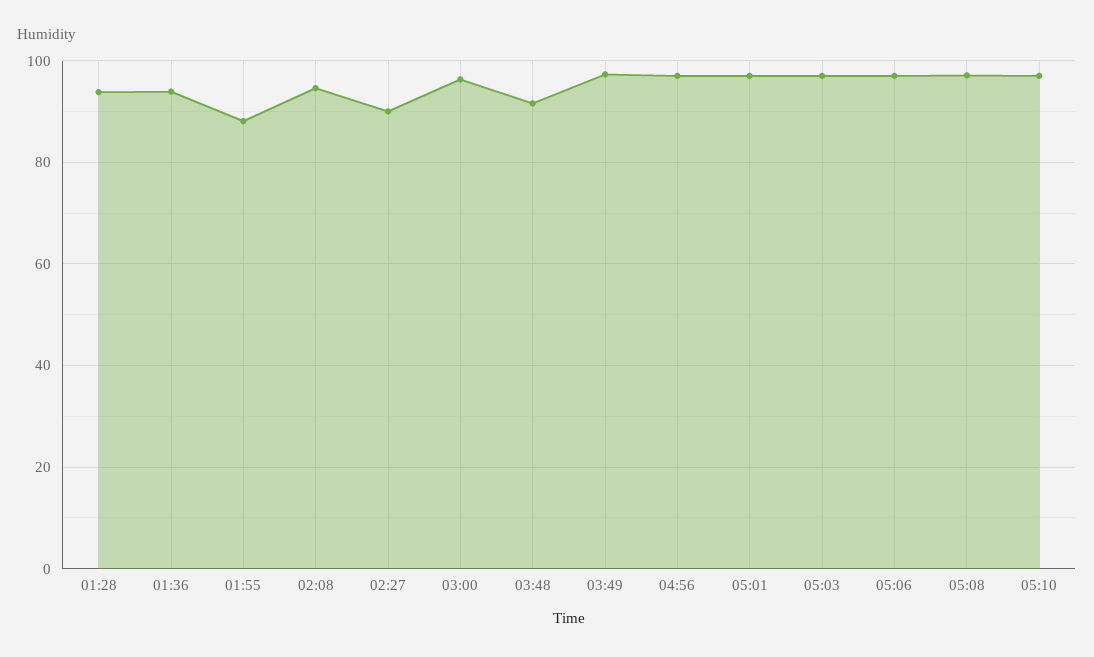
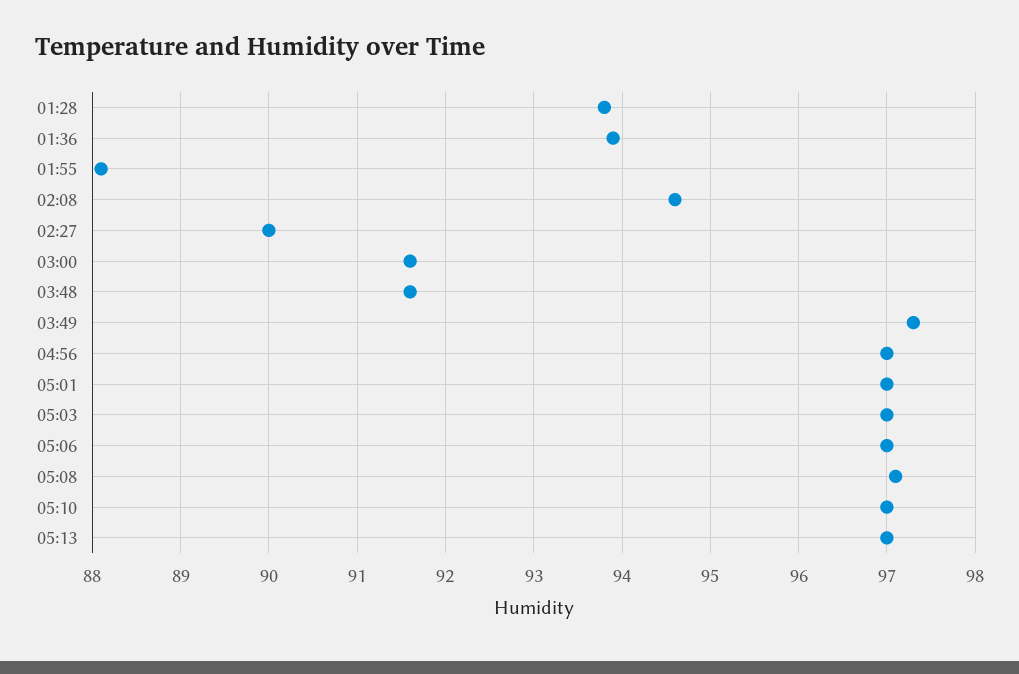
03:00: 96 -> 91.6
05:13: none -> 97

